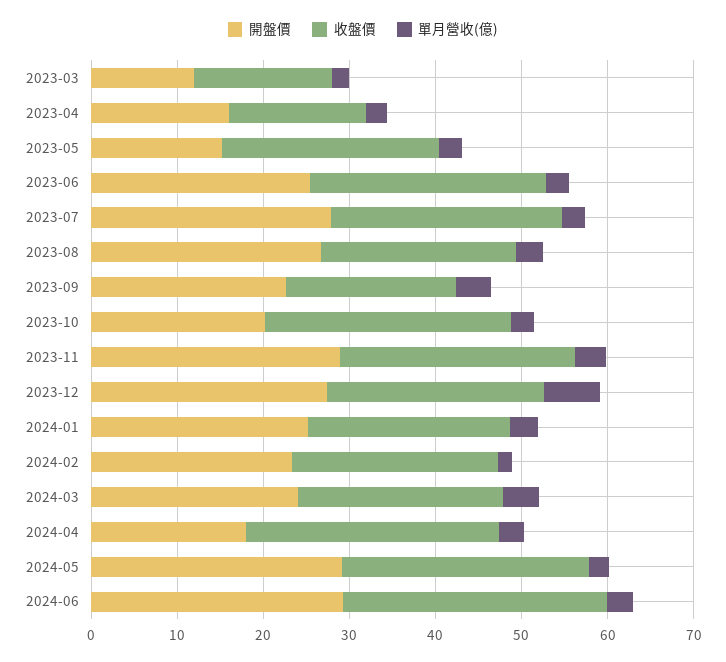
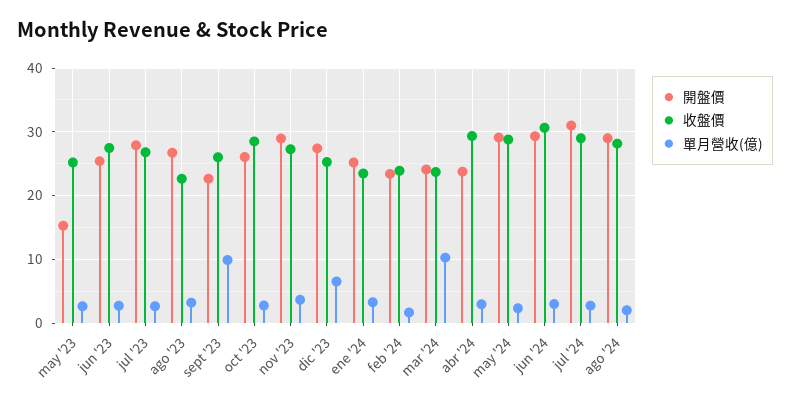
開盤價, 2023-03: 12 -> none
收盤價, 2023-03: 16 -> none
單月營收(億), 2023-03: 2 -> none
開盤價, 2023-04: 16 -> none
收盤價, 2023-04: 16 -> none
單月營收(億), 2023-04: 2 -> none
收盤價, 2023-09: 20 -> 26
單月營收(億), 2023-09: 4 -> 10
開盤價, 2023-10: 20 -> 26
單月營收(億), 2024-03: 4 -> 10
開盤價, 2024-04: 18 -> 24
開盤價, jul '24: none -> 31
收盤價, jul '24: none -> 29
單月營收(億), jul '24: none -> 3
開盤價, ago '24: none -> 29
收盤價, ago '24: none -> 28
單月營收(億), ago '24: none -> 2

